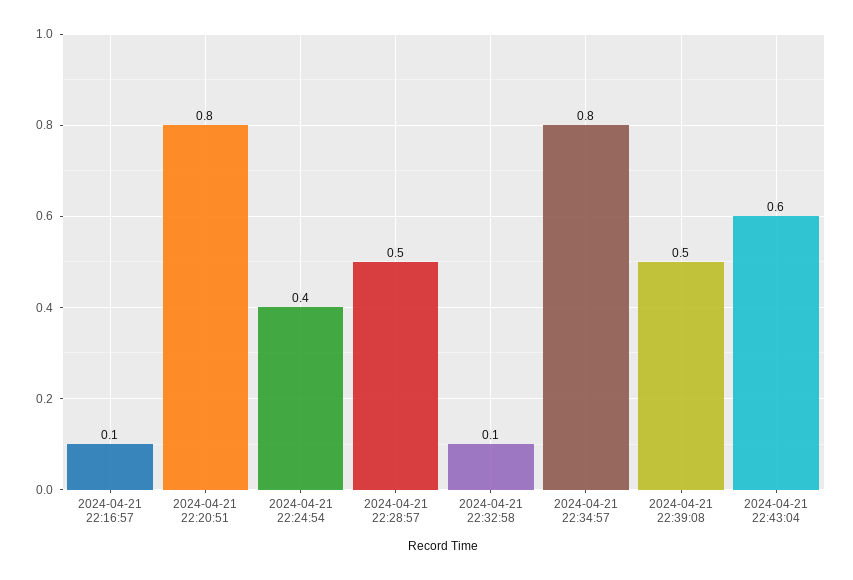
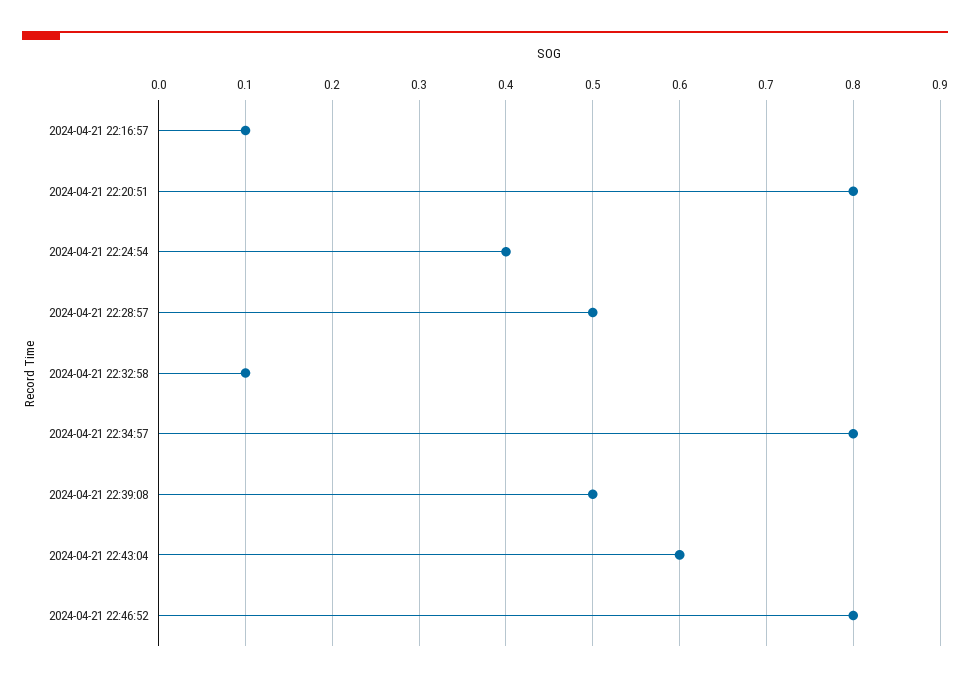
2024-04-21 22:46:52: none -> 0.8

